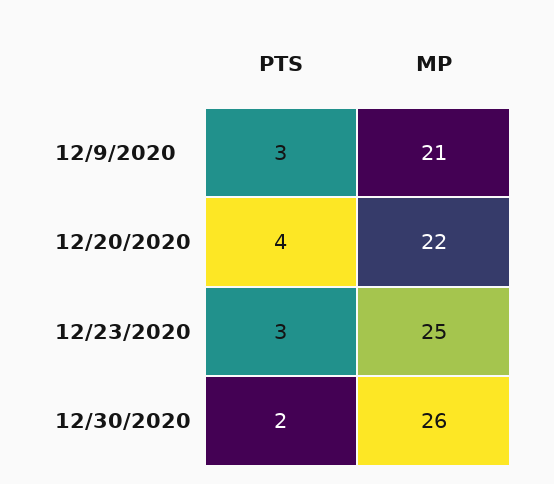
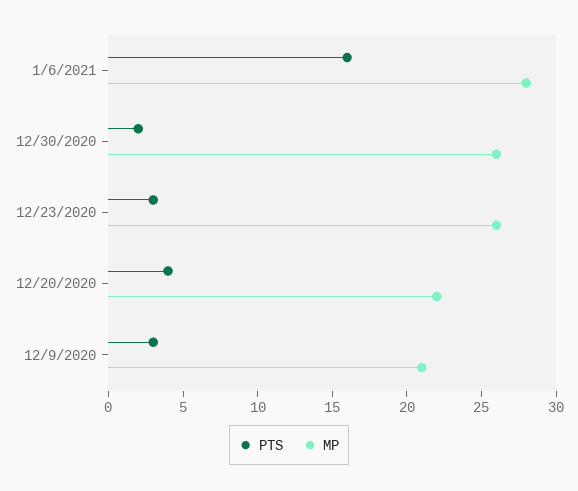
MP, 12/23/2020: 25 -> 26
PTS, 1/6/2021: none -> 16
MP, 1/6/2021: none -> 28

